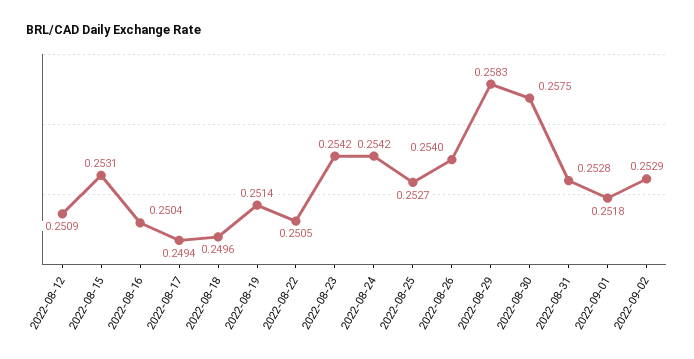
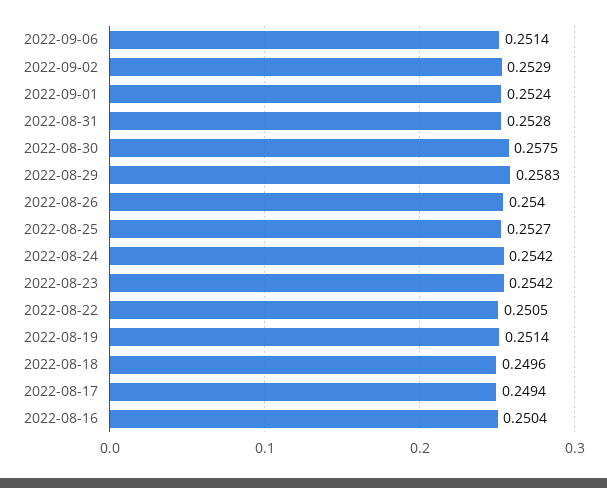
2022-08-12: 0.2509 -> none
2022-08-15: 0.2531 -> none
2022-09-01: 0.2518 -> 0.2524
2022-09-06: none -> 0.2514

